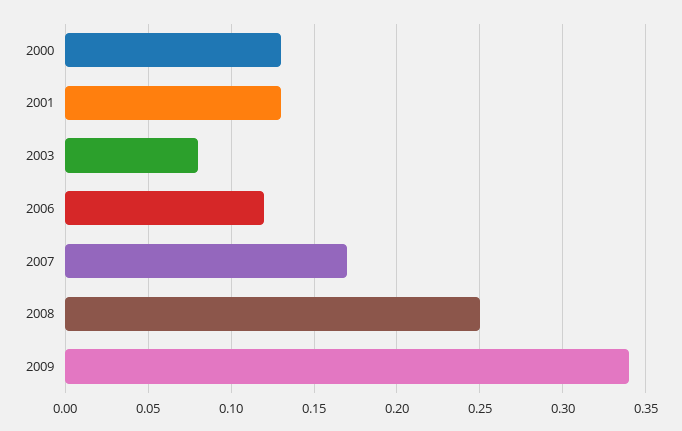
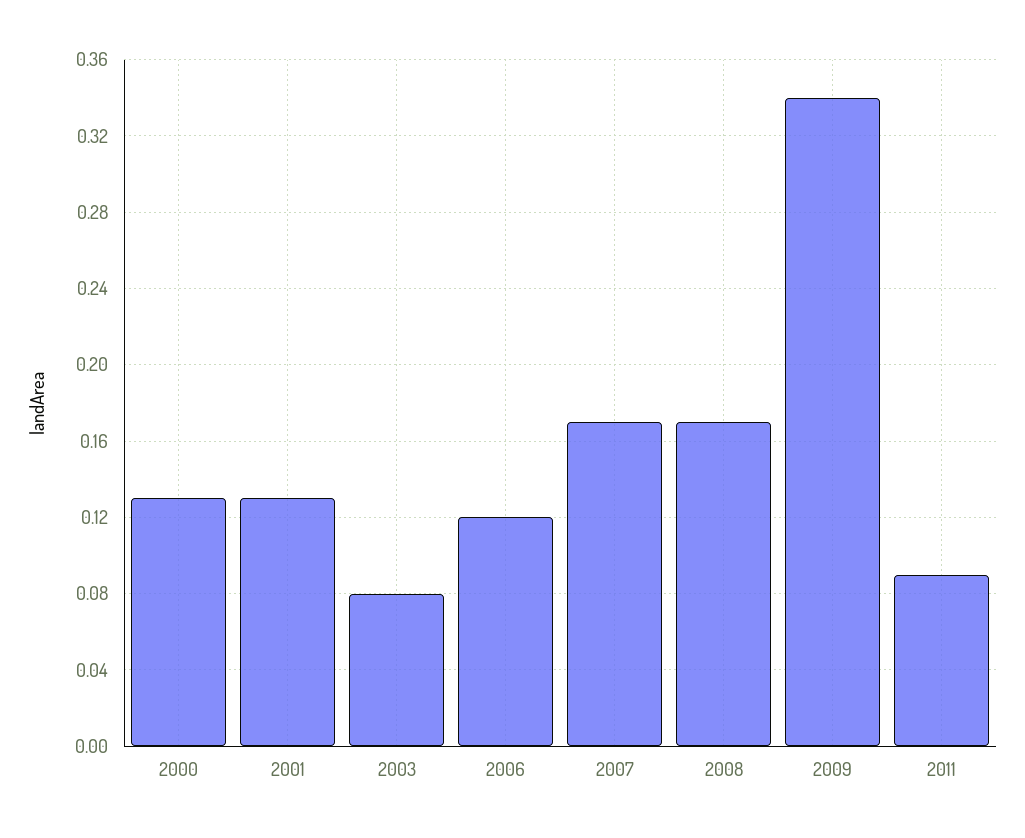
2008: 0.25 -> 0.17
2011: none -> 0.09

